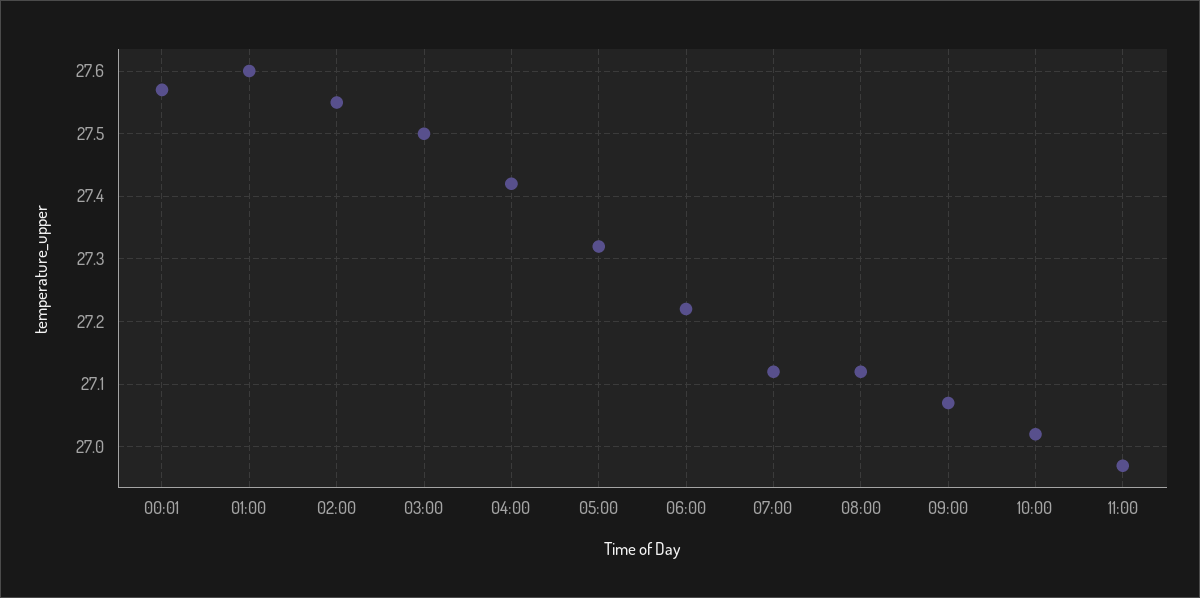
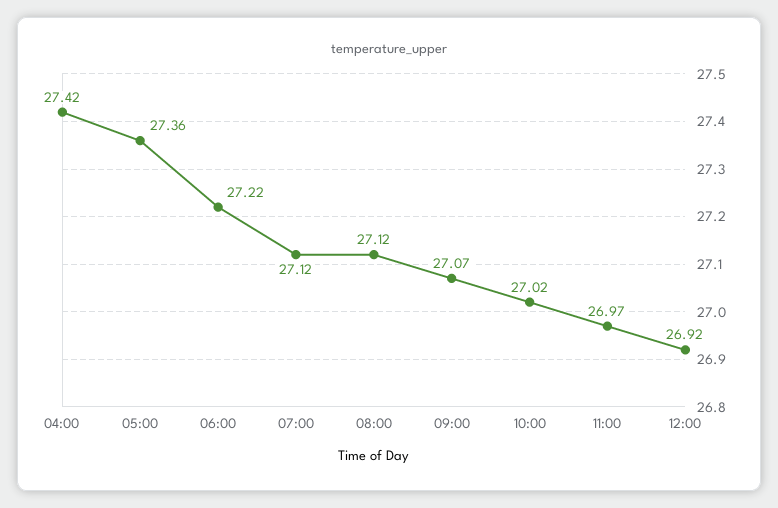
00:01: 27.57 -> none
01:00: 27.6 -> none
02:00: 27.55 -> none
03:00: 27.5 -> none
05:00: 27.32 -> 27.36
12:00: none -> 26.92

